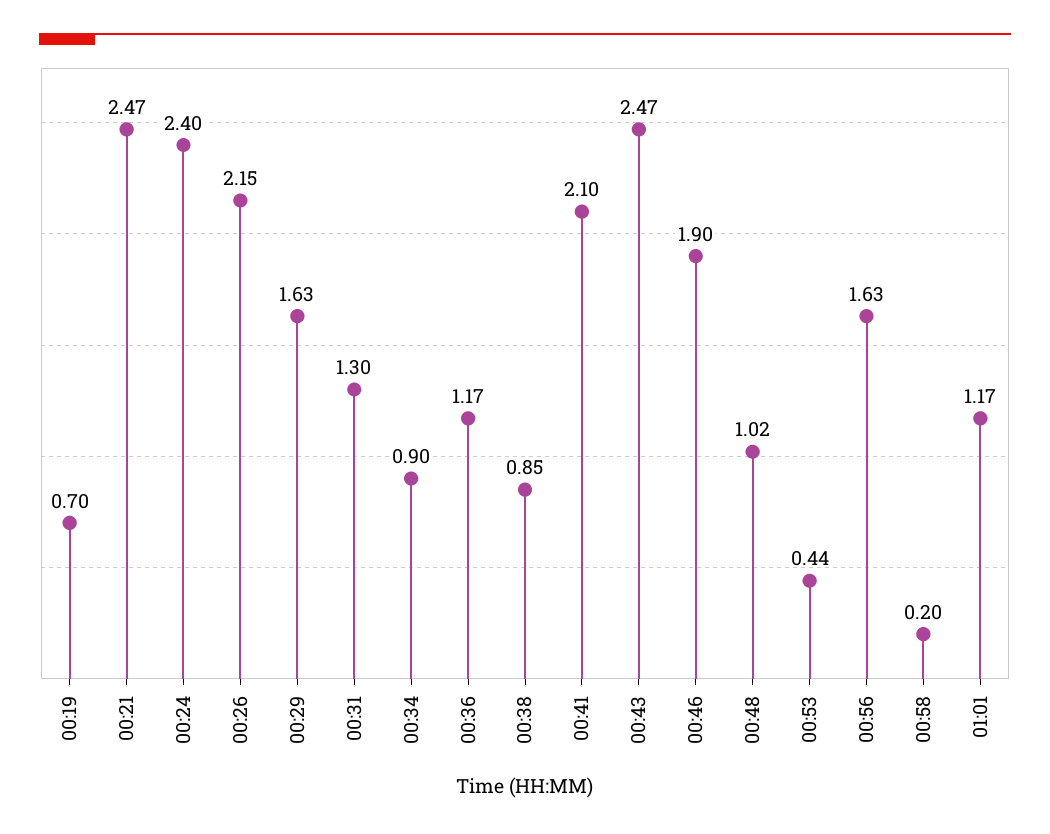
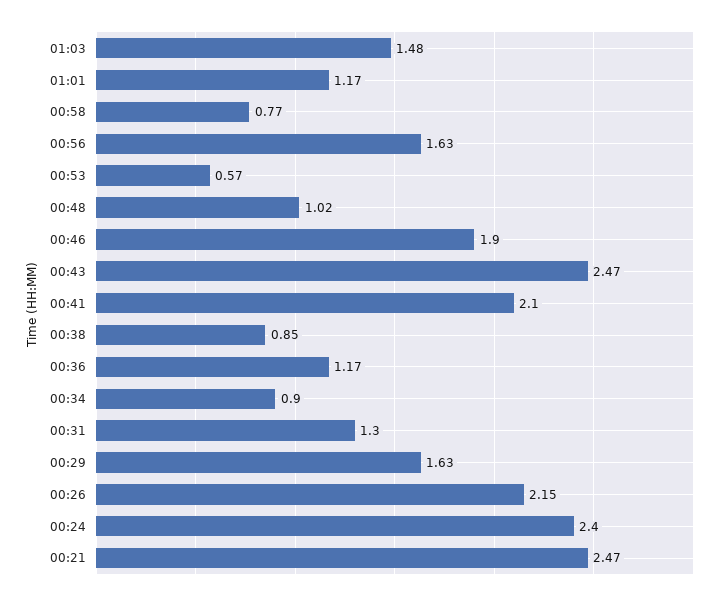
00:19: 0.7 -> none
00:53: 0.44 -> 0.57
00:58: 0.2 -> 0.77
01:03: none -> 1.48

